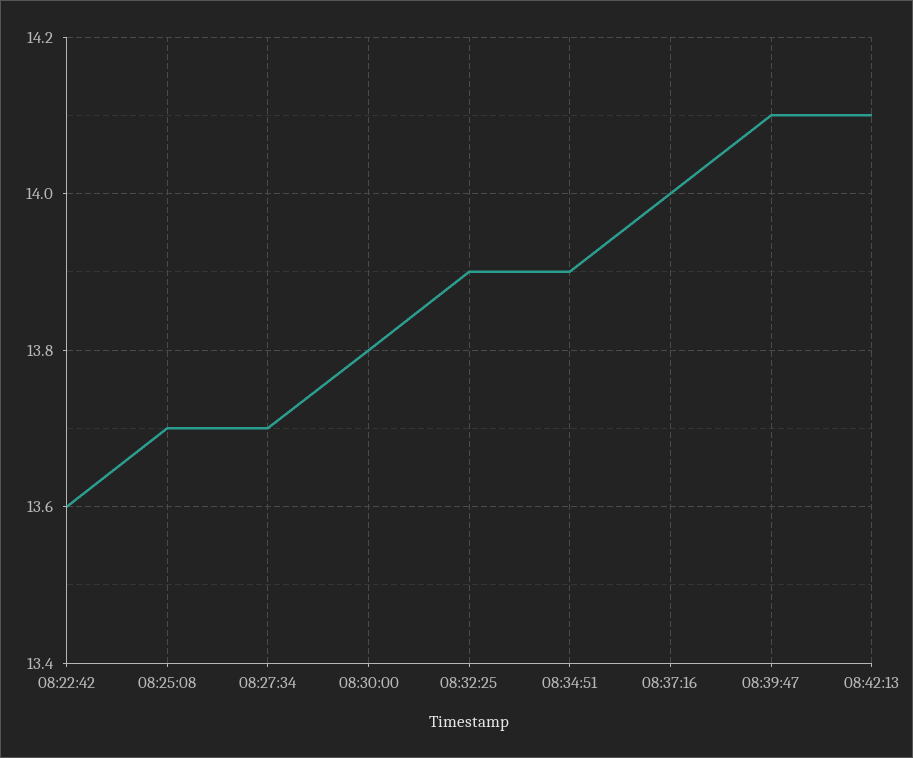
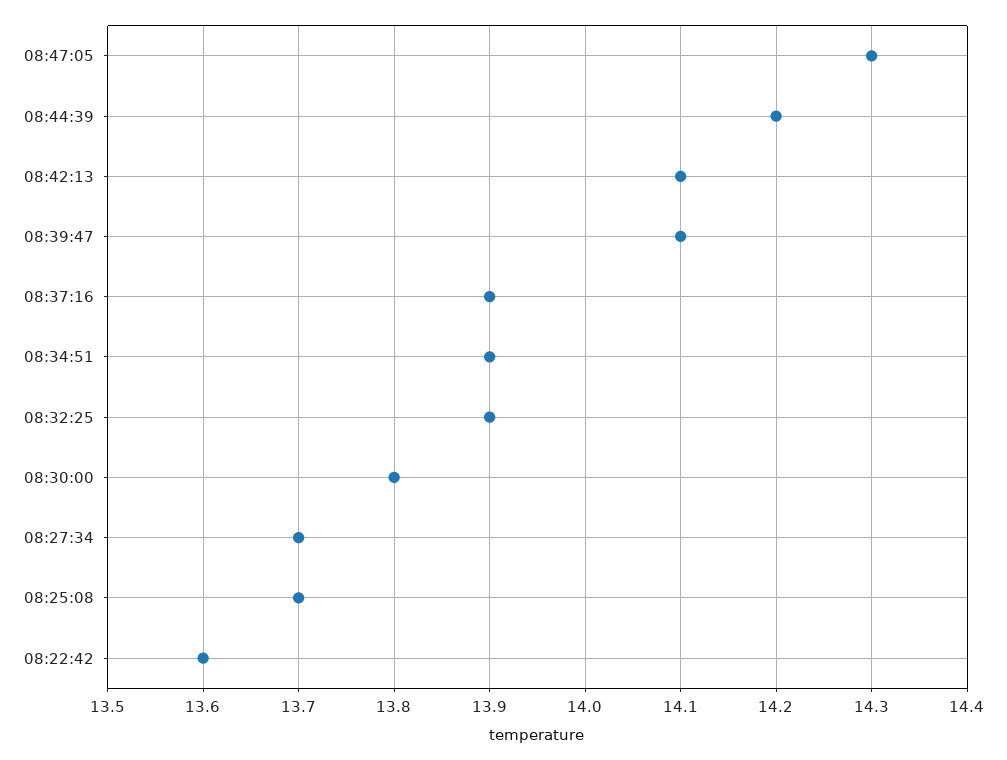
08:37:16: 14 -> 13.9
08:47:05: none -> 14.3
08:44:39: none -> 14.2

